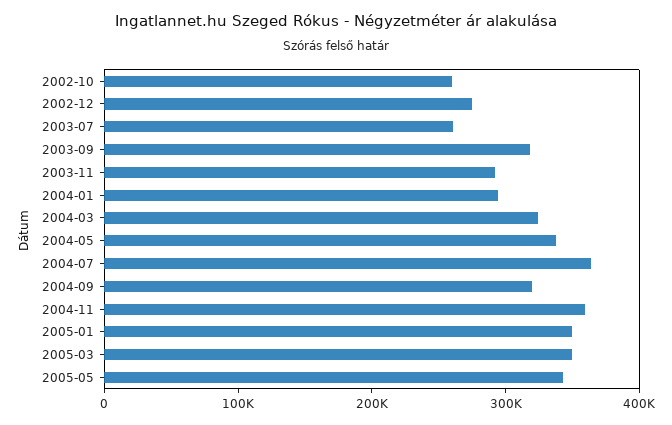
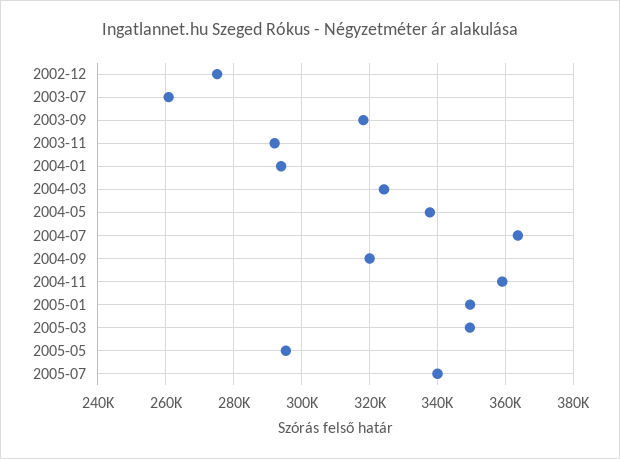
2002-10: 260000 -> none
2005-05: 340000 -> 296000
2005-07: none -> 340000

